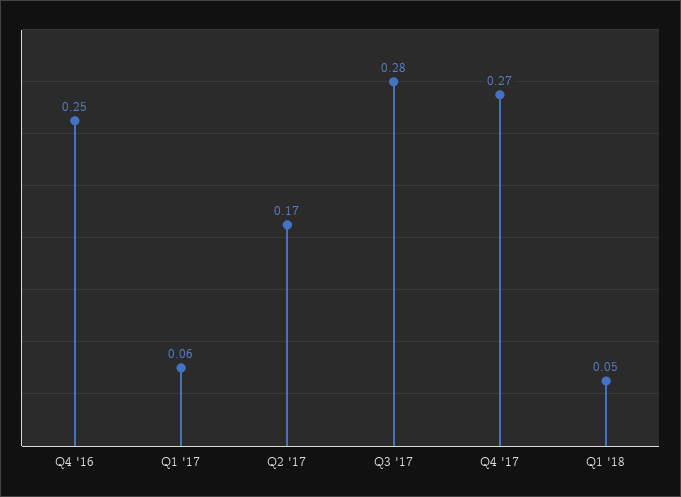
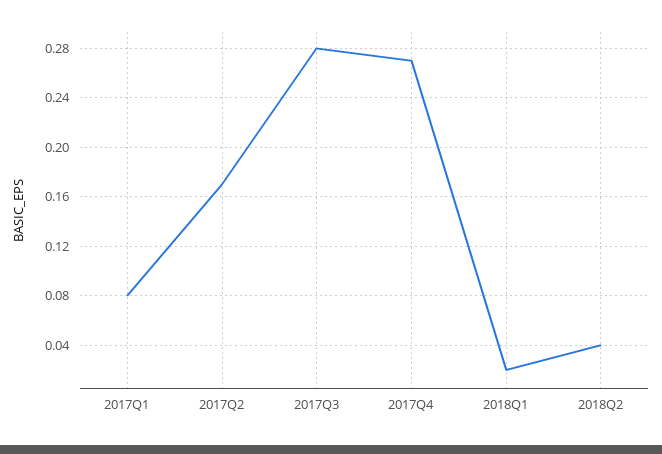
Q4 '16: 0.25 -> none
Q1 '17: 0.06 -> 0.08
Q1 '18: 0.05 -> 0.02
2018Q2: none -> 0.04

